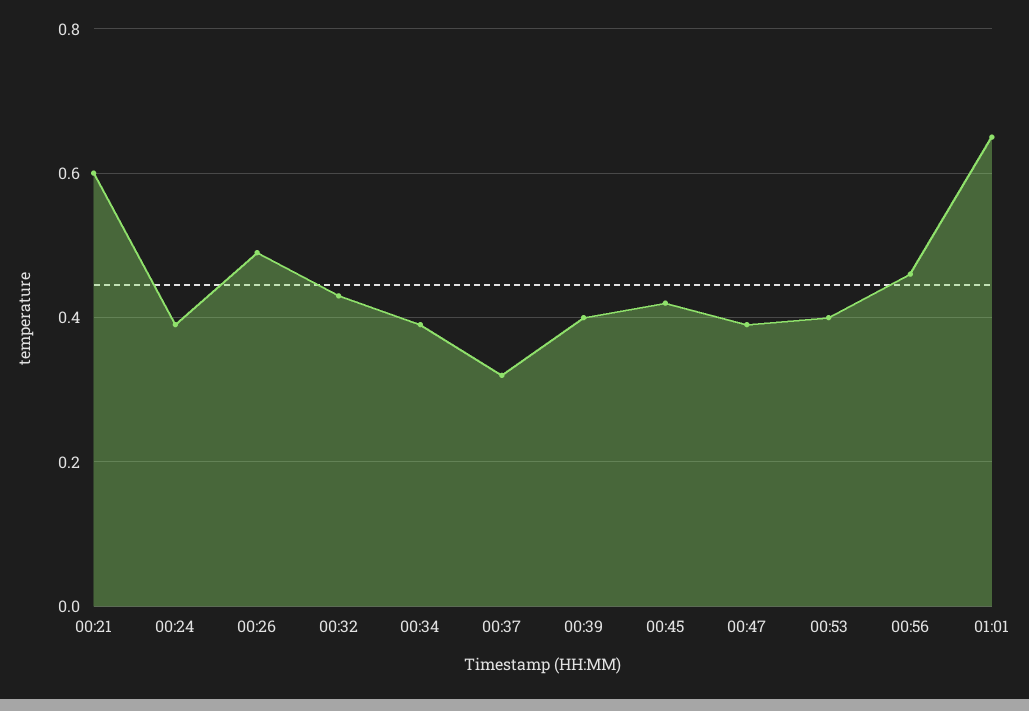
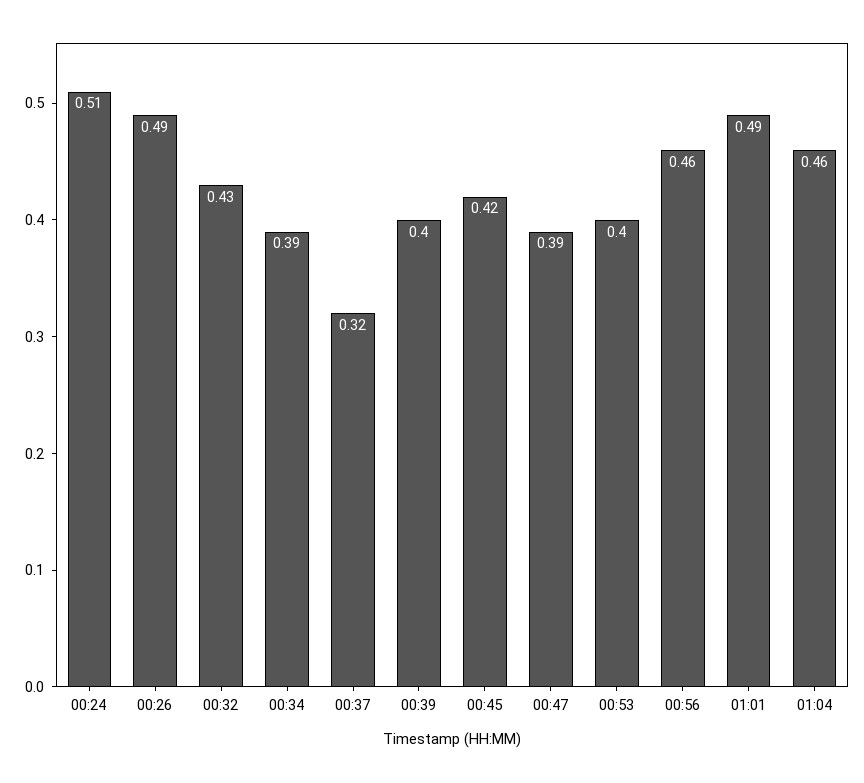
00:21: 0.6 -> none
00:24: 0.4 -> 0.51
01:01: 0.65 -> 0.49
01:04: none -> 0.46

